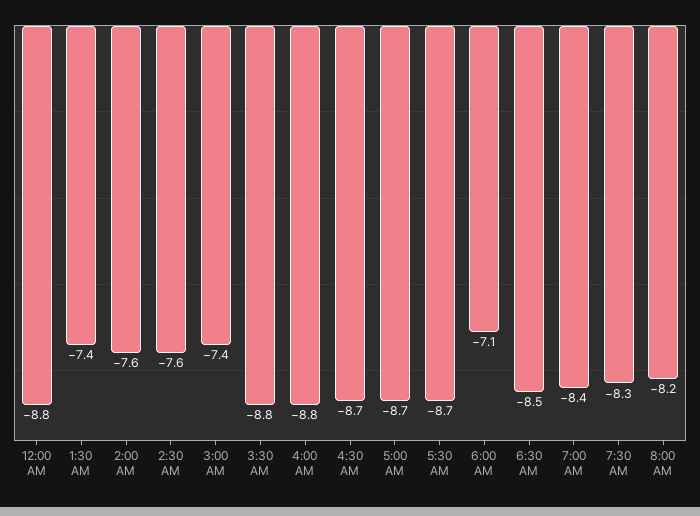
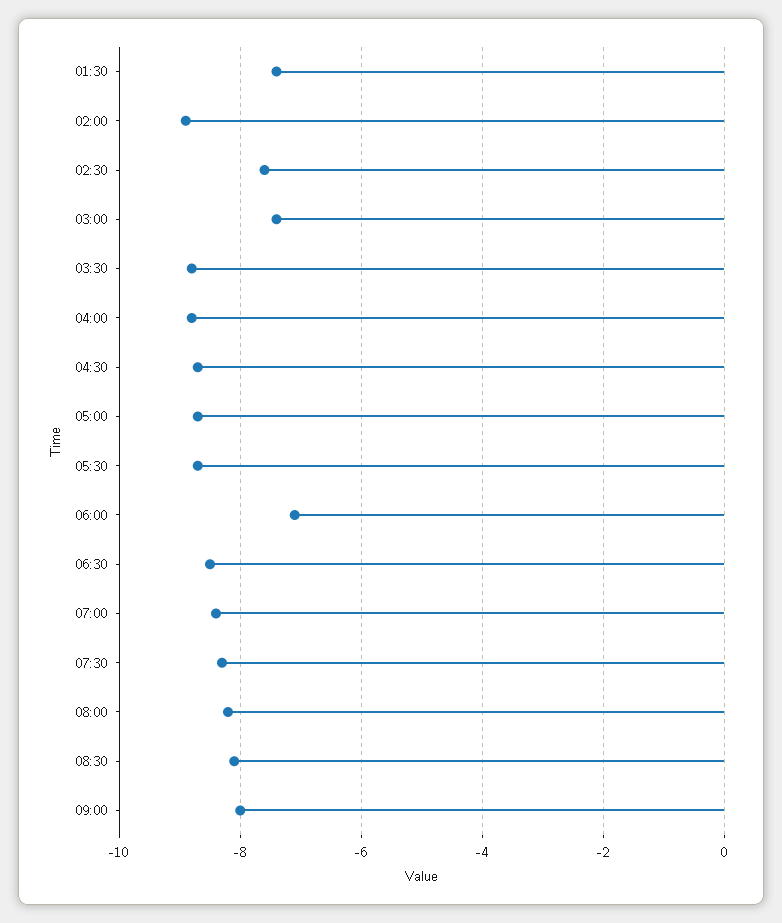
12:00 AM: -8.8 -> none
2:00 AM: -7.6 -> -9
08:30: none -> -8
09:00: none -> -8

